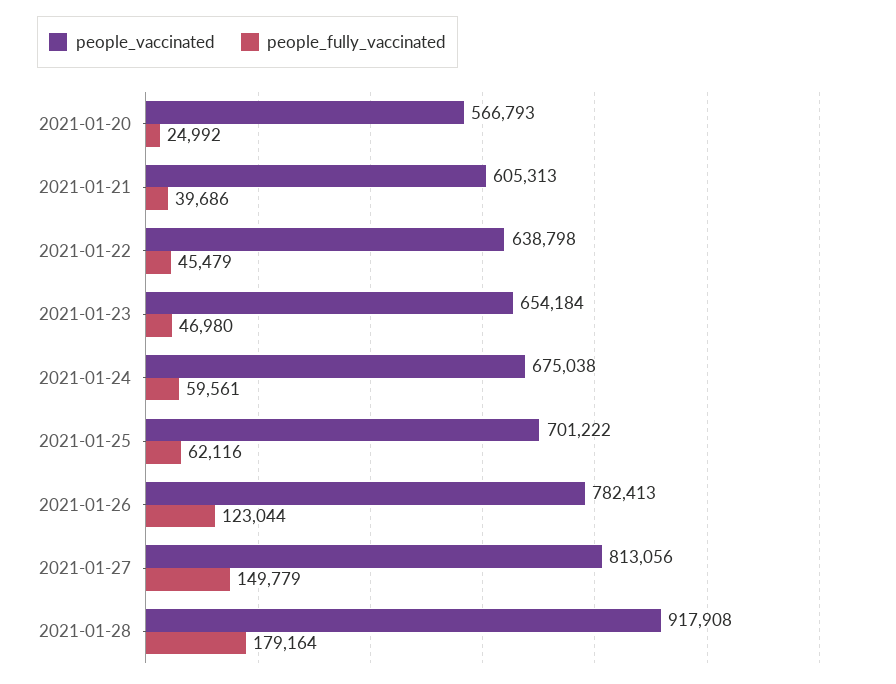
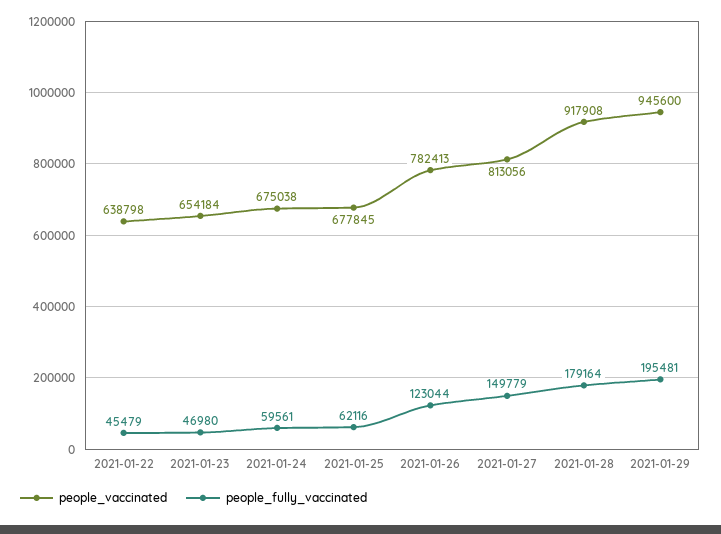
people_vaccinated, 2021-01-20: 566793 -> none
people_fully_vaccinated, 2021-01-20: 24992 -> none
people_vaccinated, 2021-01-21: 605313 -> none
people_fully_vaccinated, 2021-01-21: 39686 -> none
people_vaccinated, 2021-01-25: 701222 -> 677845
people_vaccinated, 2021-01-29: none -> 945600
people_fully_vaccinated, 2021-01-29: none -> 195481

